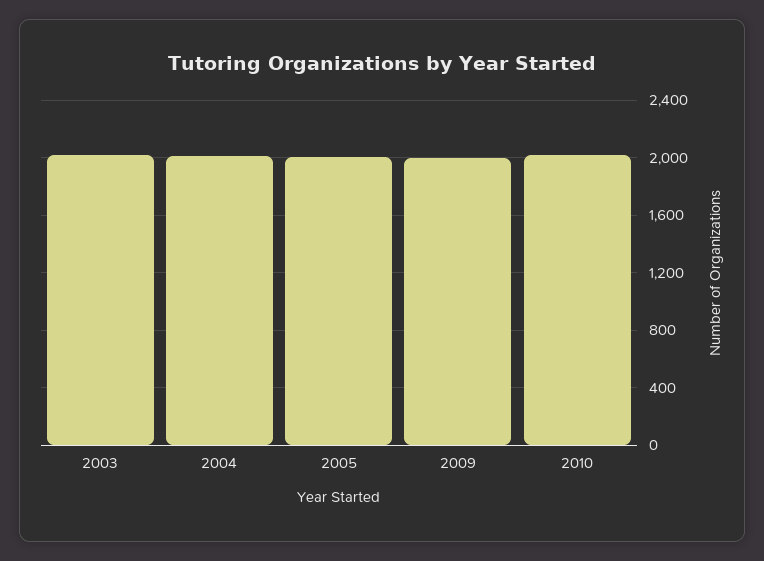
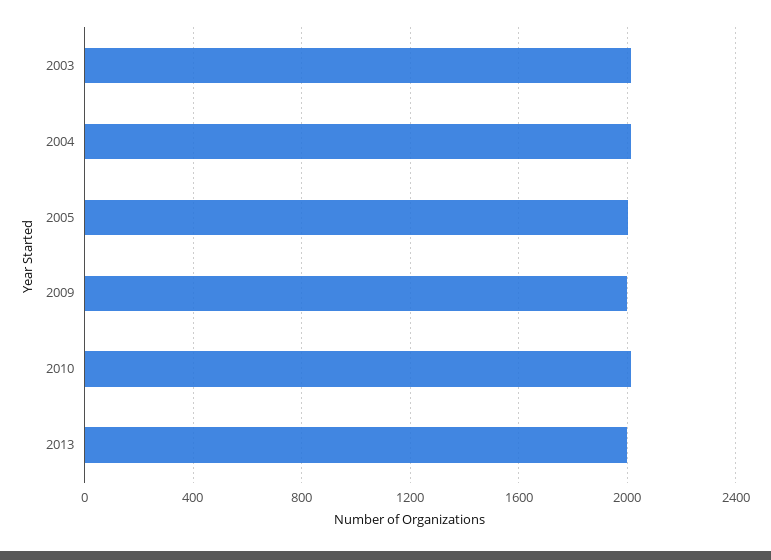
2013: none -> 2000

